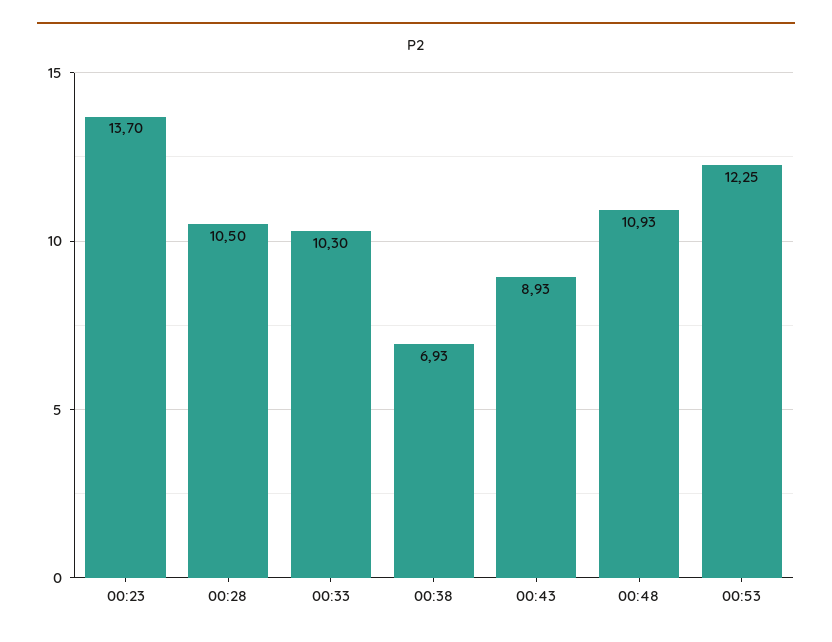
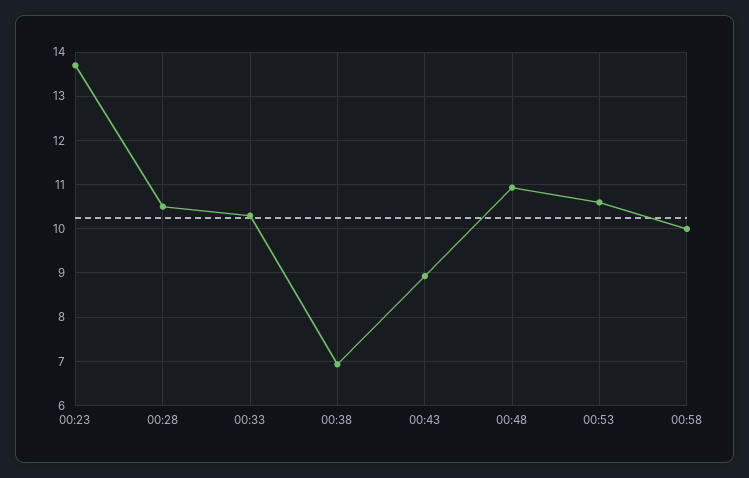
00:53: 12.25 -> 10.6
00:58: none -> 10

